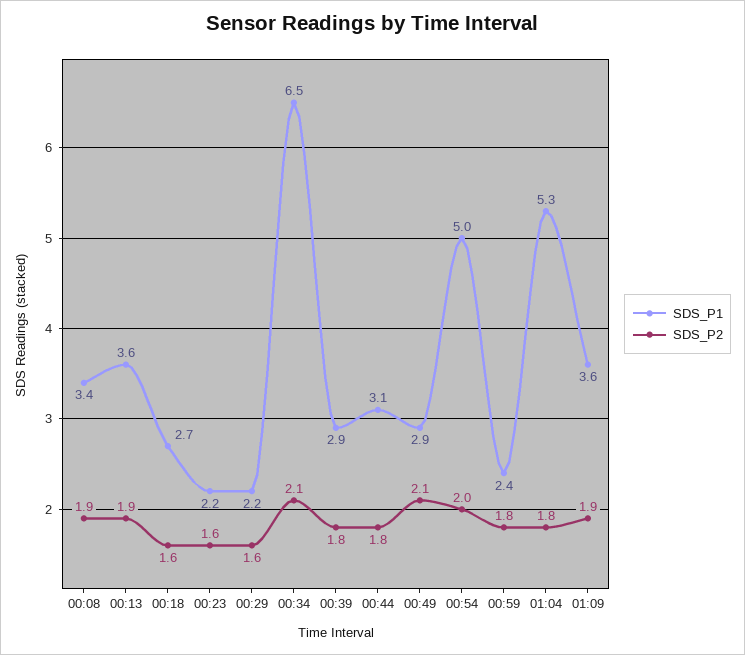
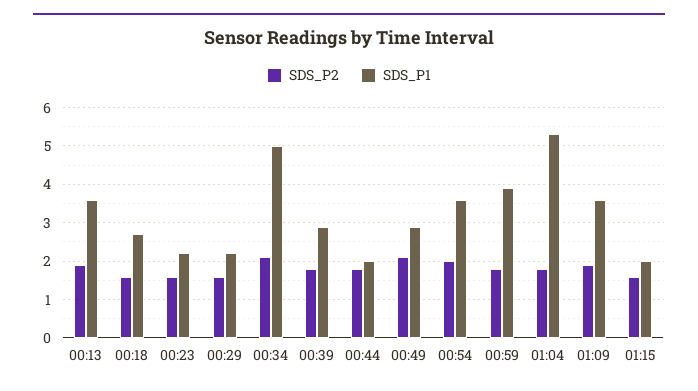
SDS_P1, 00:08: 3.4 -> none
SDS_P2, 00:08: 1.9 -> none
SDS_P1, 00:34: 6.5 -> 5
SDS_P1, 00:44: 3.1 -> 2
SDS_P1, 00:54: 5 -> 3.5
SDS_P1, 00:59: 2.4 -> 4
SDS_P2, 01:15: none -> 1.5
SDS_P1, 01:15: none -> 2

